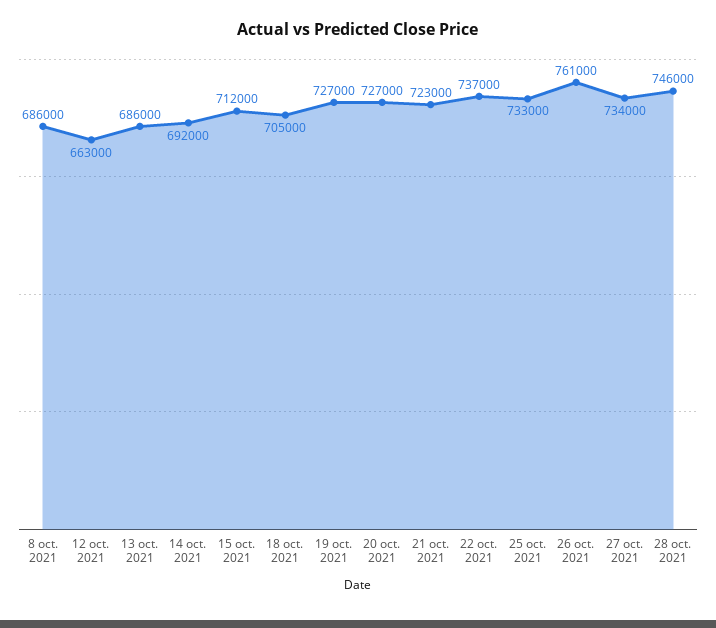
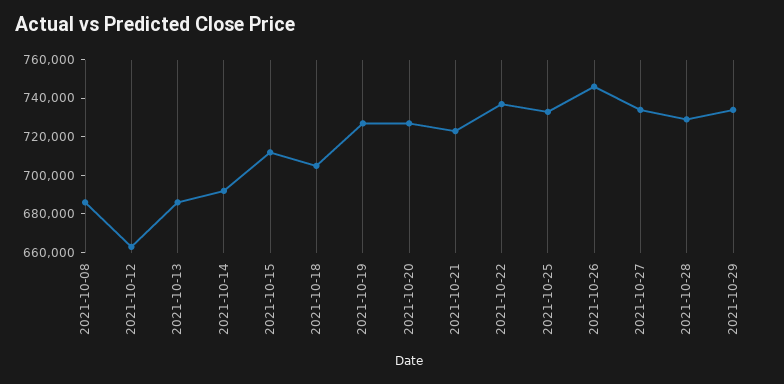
26 oct. 2021: 761000 -> 745000
28 oct. 2021: 746000 -> 730000
2021-10-29: none -> 735000

